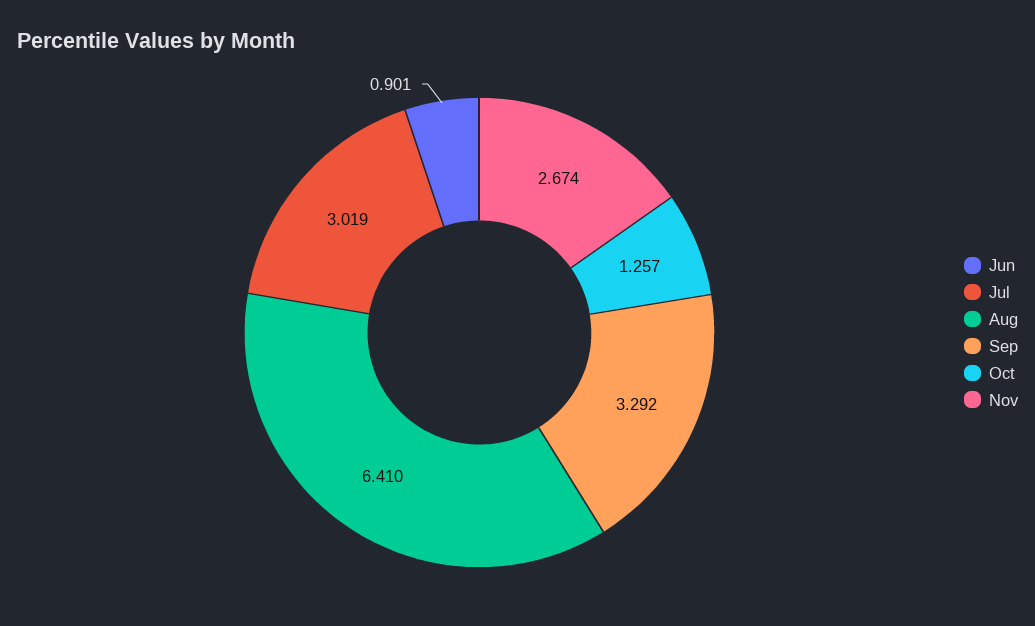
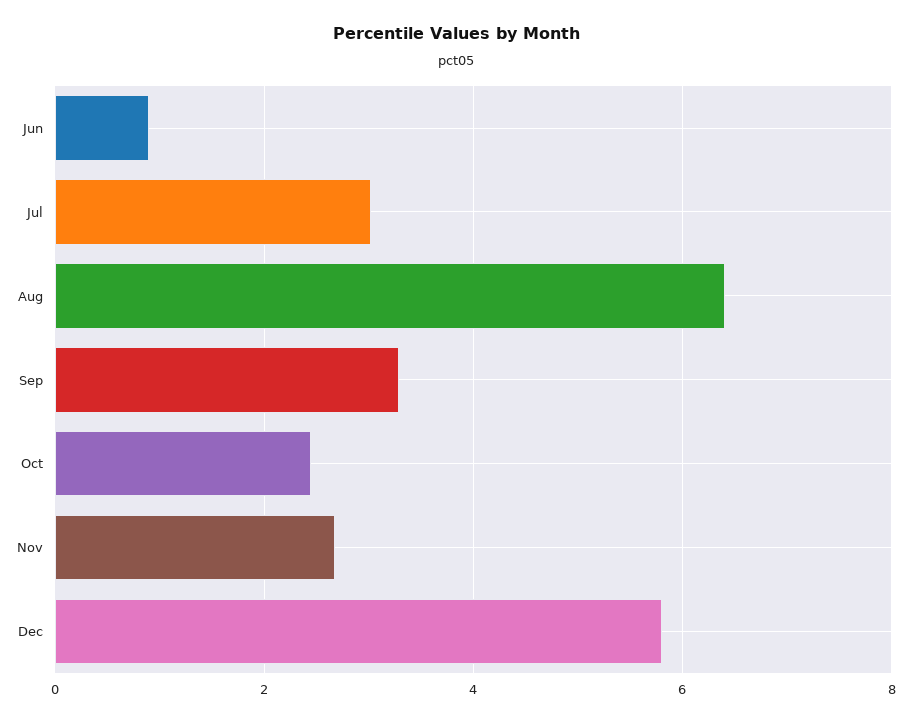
Oct: 1.257 -> 2.4
Dec: none -> 5.8

